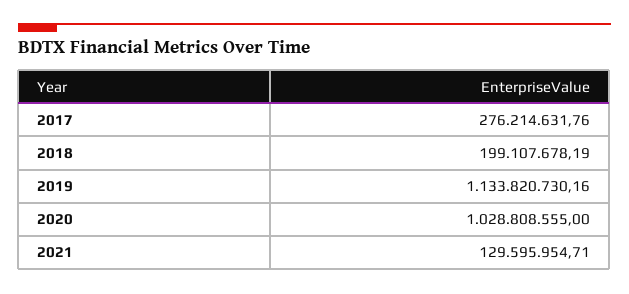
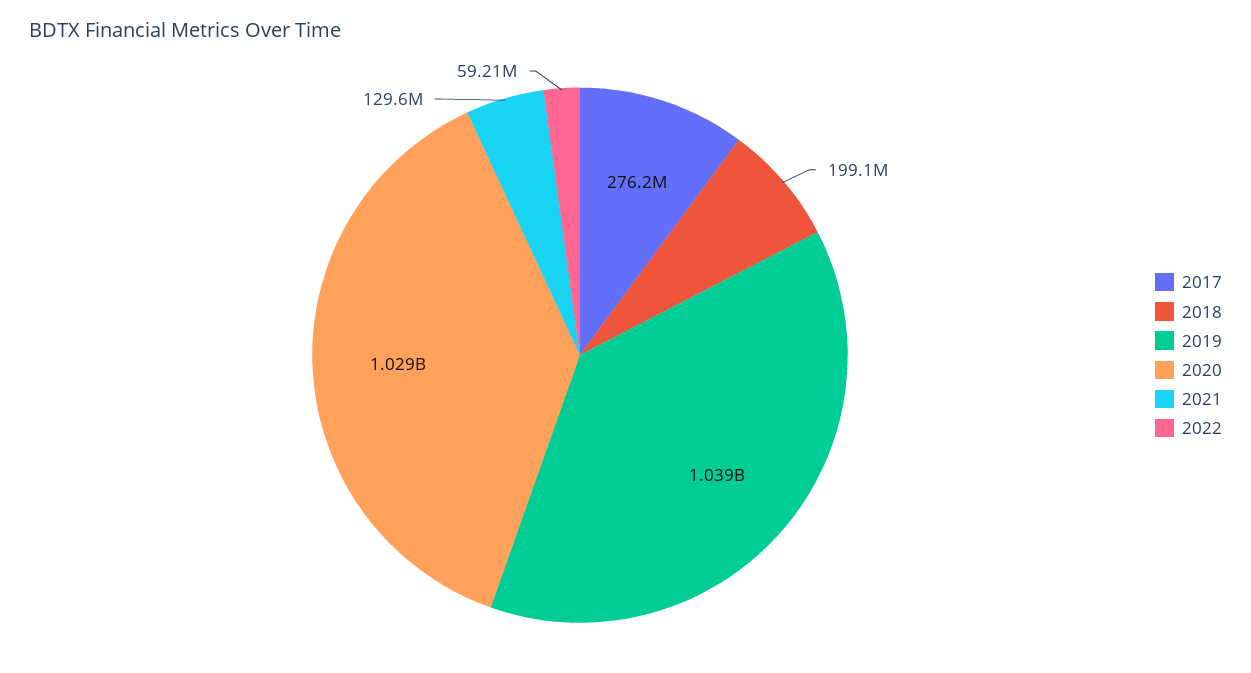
2019: 1133820730.16 -> 1039000000
2022: none -> 59210000

